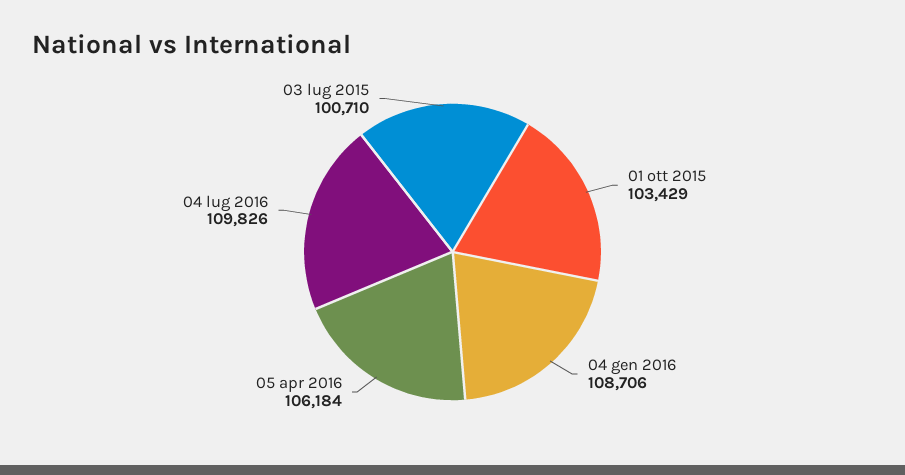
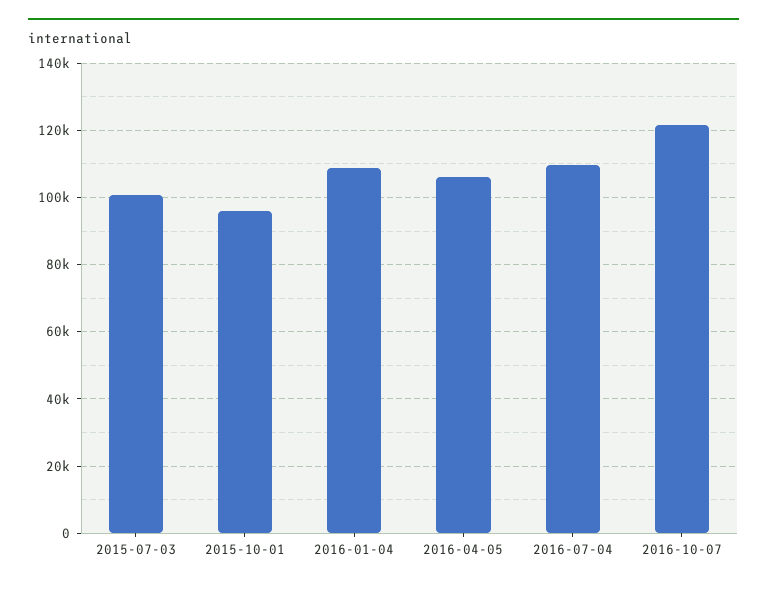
01 ott 2015: 103429 -> 96000
2016-10-07: none -> 122000

